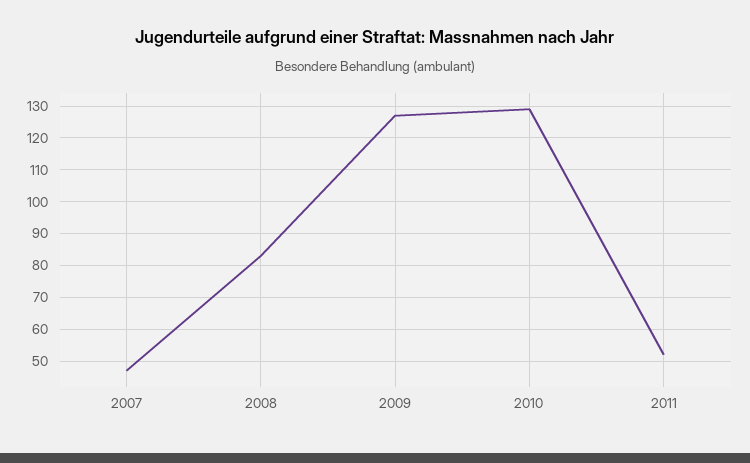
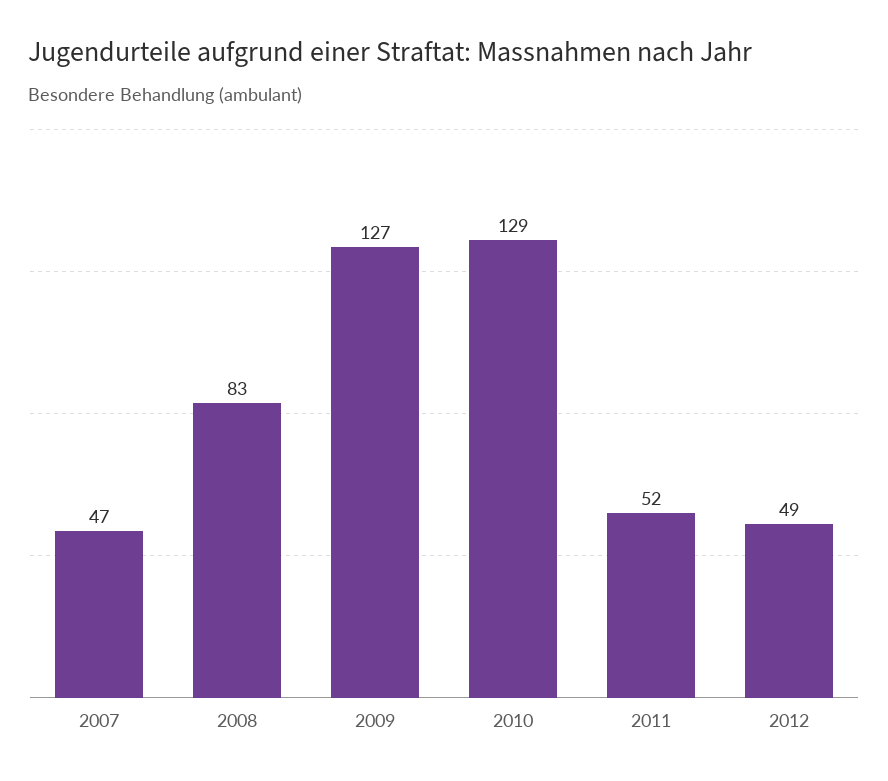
2012: none -> 49

